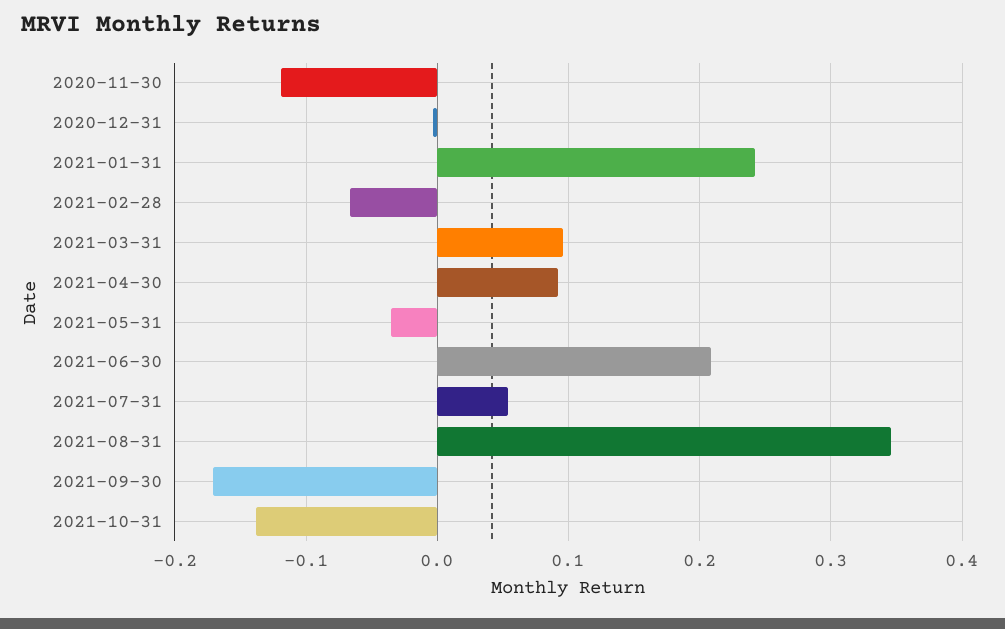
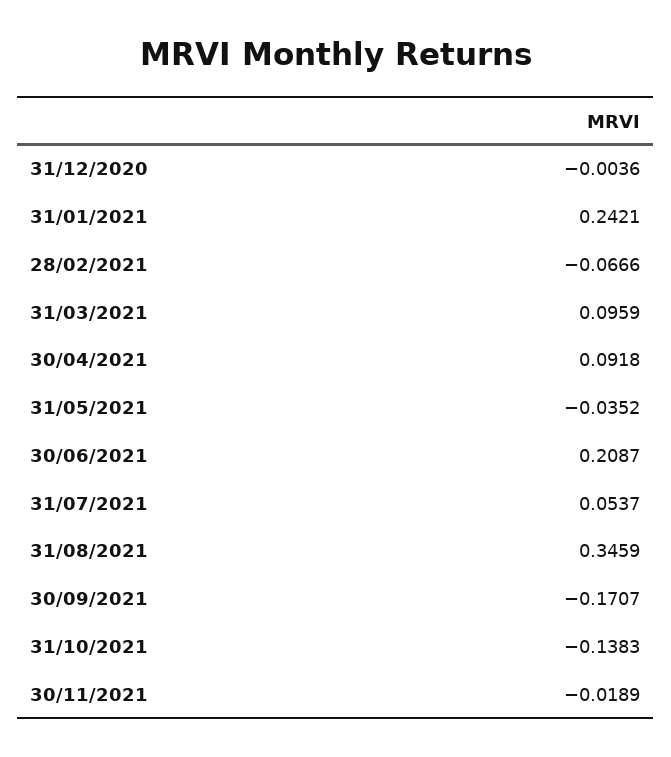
2020-11-30: -0.12 -> none
30/11/2021: none -> -0.0189

